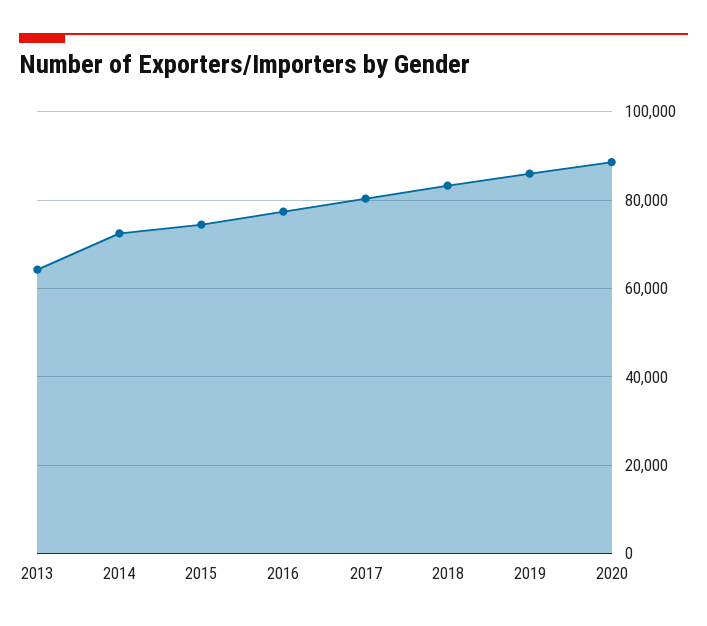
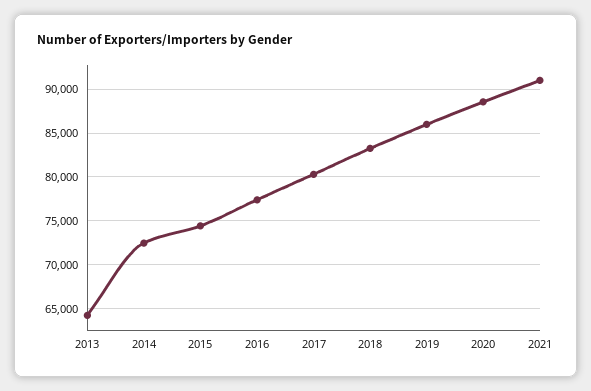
2021: none -> 91000

